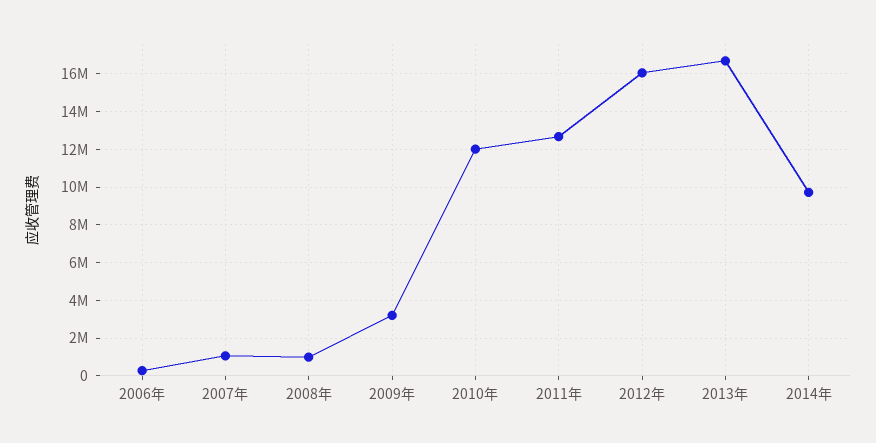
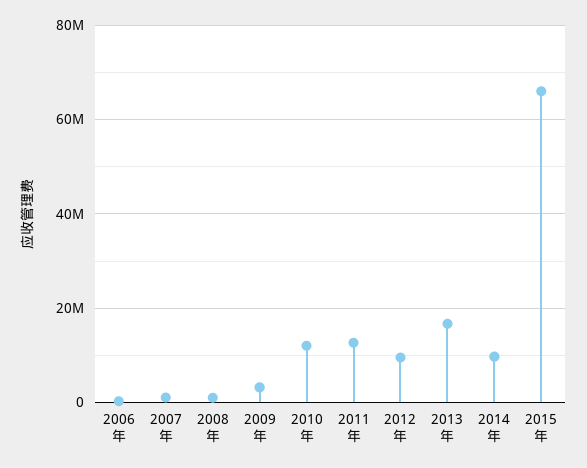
2012年: 16000000 -> 10000000
2015年: none -> 66000000

